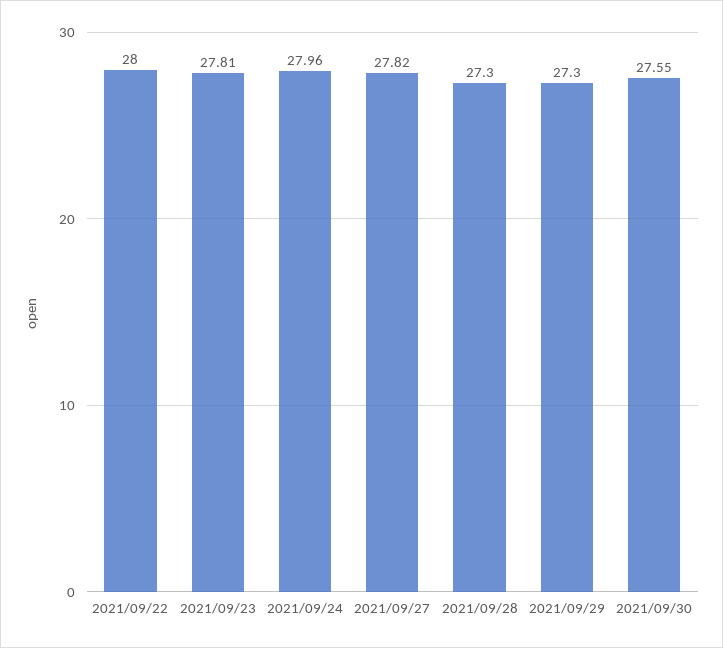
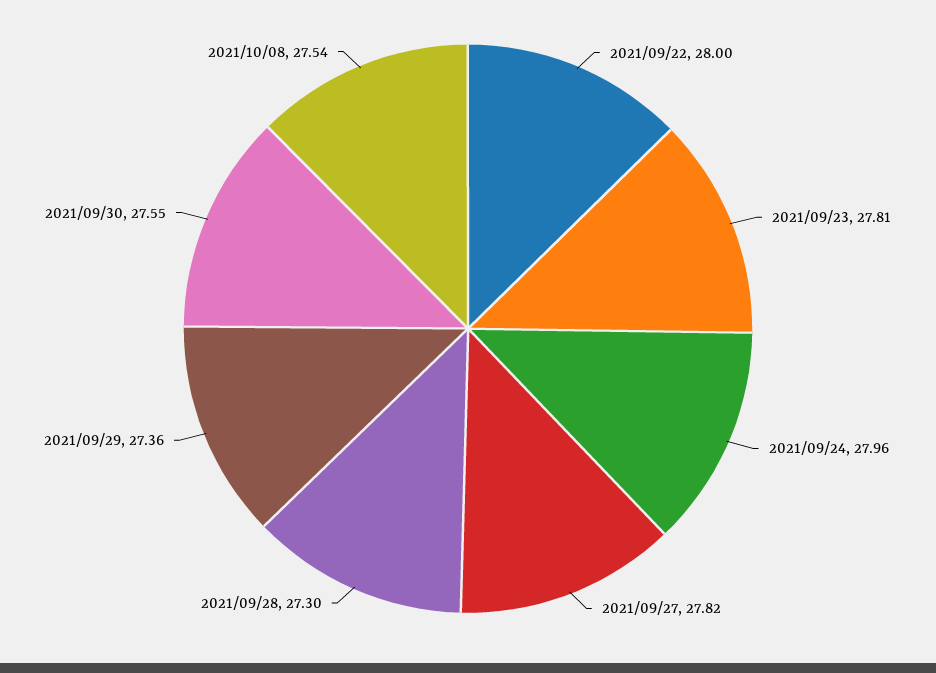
2021/09/29: 27.3 -> 27.36
2021/10/08: none -> 27.54

